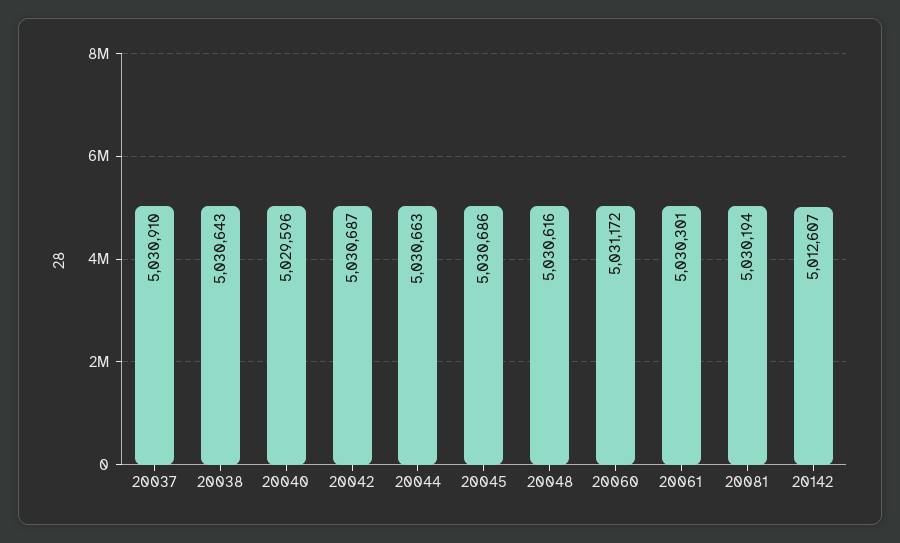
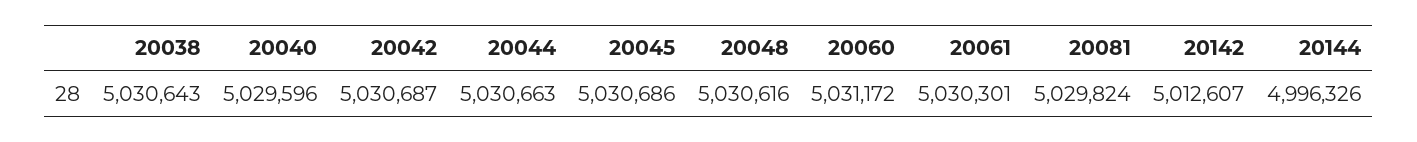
20037: 5030910 -> none
20081: 5030194 -> 5029824
20144: none -> 4996326

